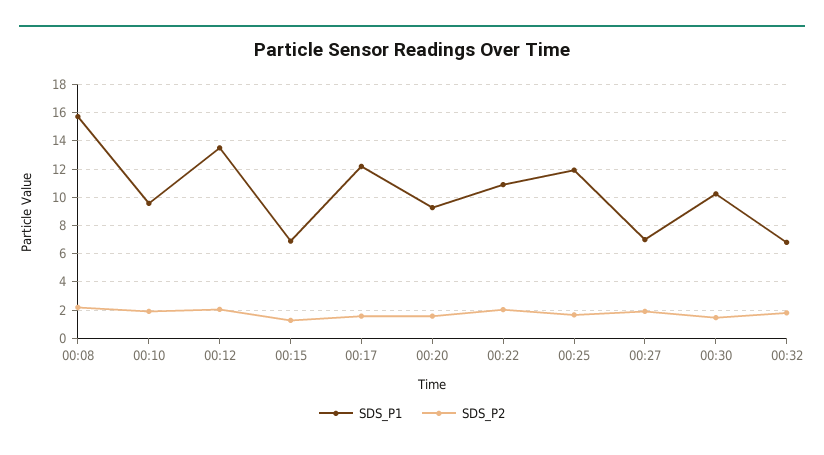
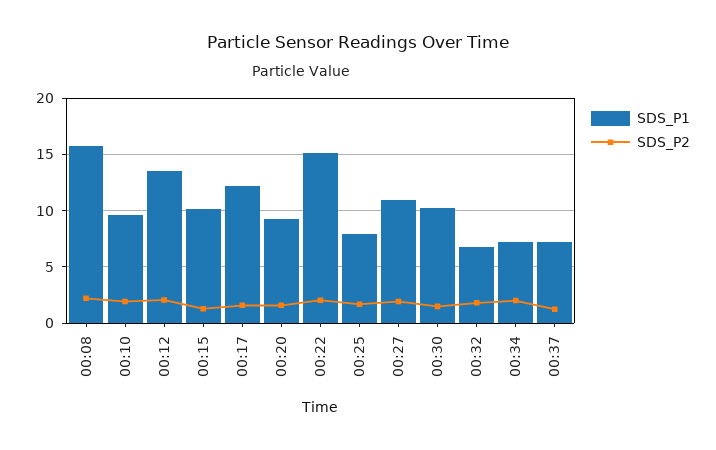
SDS_P1, 00:15: 7 -> 10
SDS_P1, 00:22: 11 -> 15
SDS_P1, 00:25: 12 -> 8
SDS_P1, 00:27: 7 -> 11
SDS_P1, 00:34: none -> 7
SDS_P2, 00:34: none -> 2
SDS_P1, 00:37: none -> 7
SDS_P2, 00:37: none -> 1

